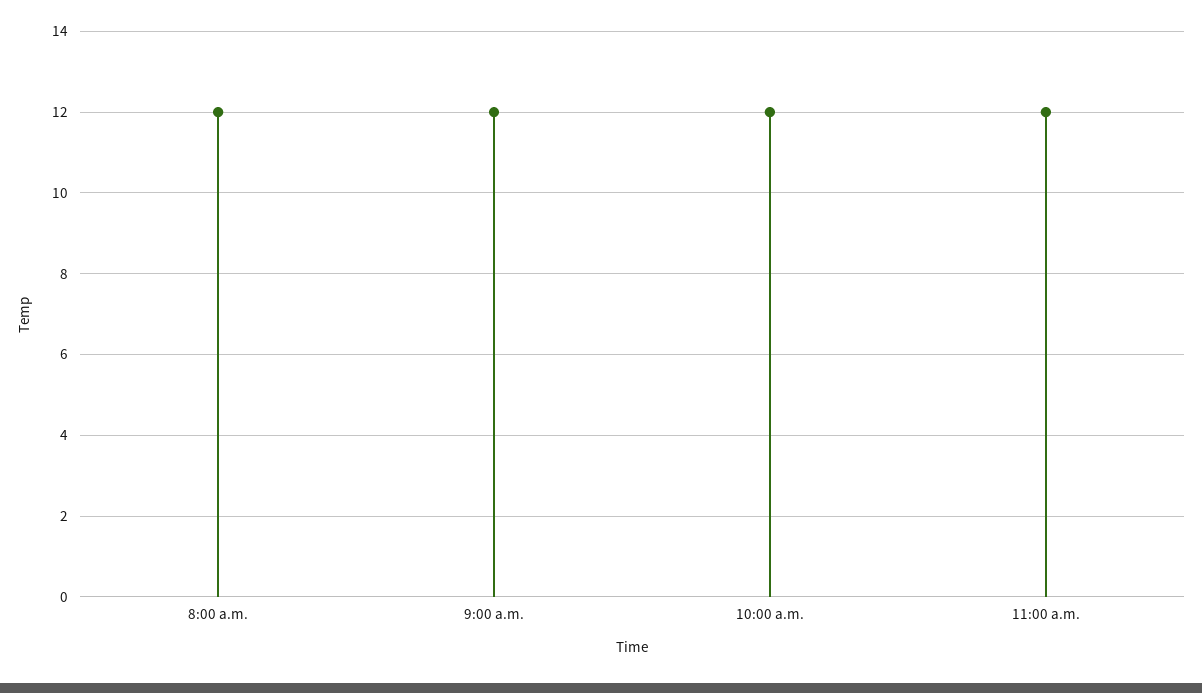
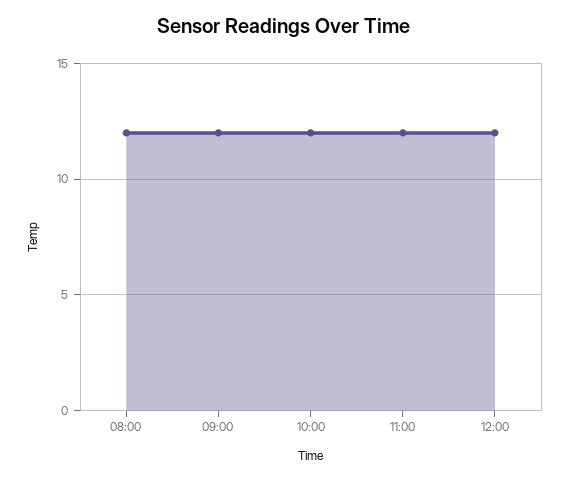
12:00: none -> 12

